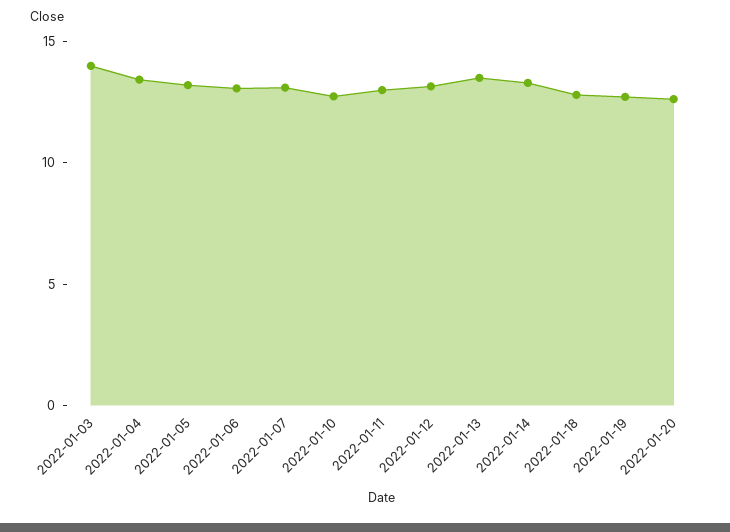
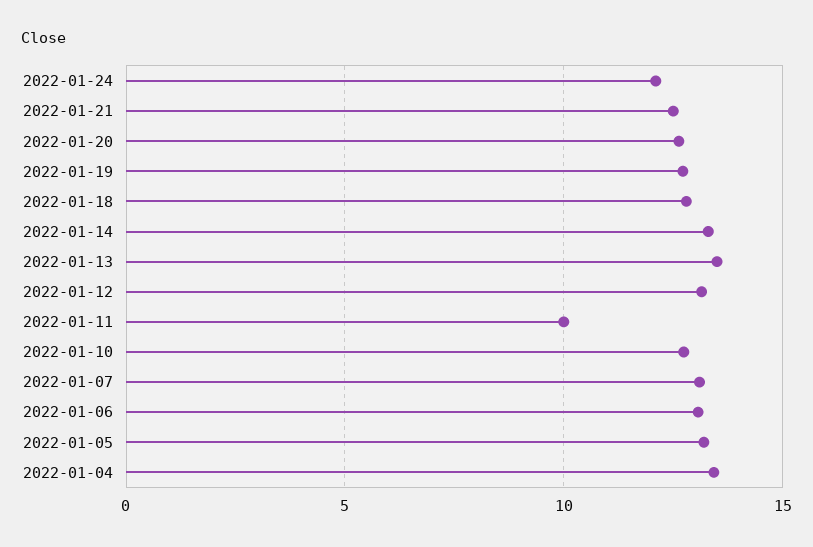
2022-01-03: 14 -> none
2022-01-11: 13 -> 10
2022-01-24: none -> 12
2022-01-21: none -> 12.5

